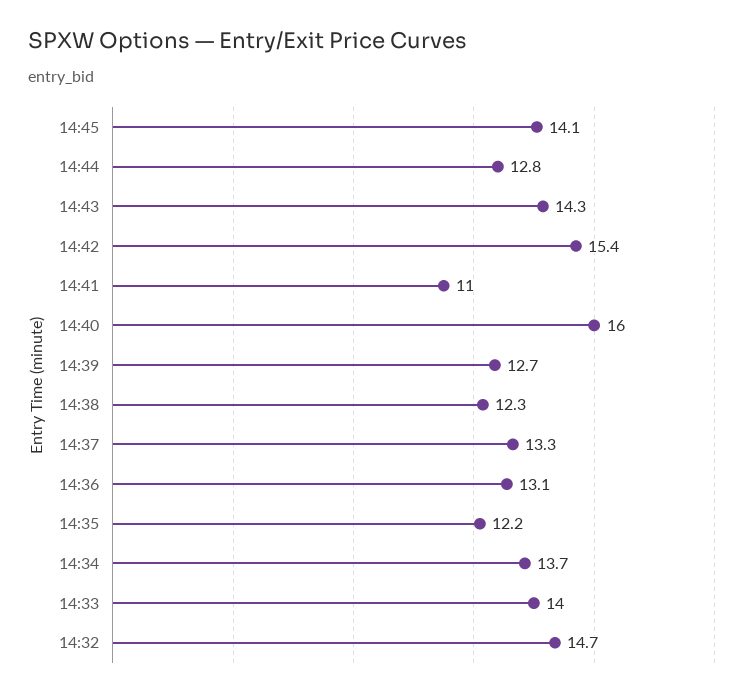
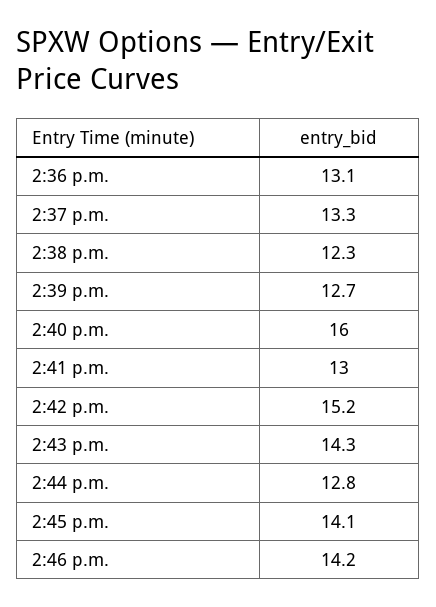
14:42: 15.4 -> 15.2
14:41: 11 -> 13
14:35: 12.2 -> none
14:34: 13.7 -> none
14:33: 14 -> none
14:32: 14.7 -> none
2:46 p.m.: none -> 14.2

